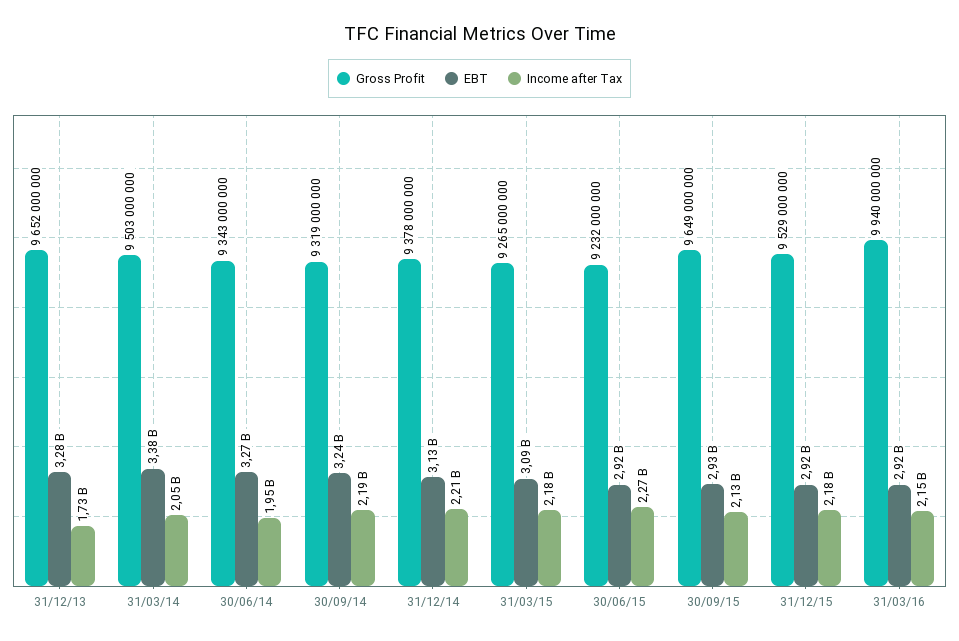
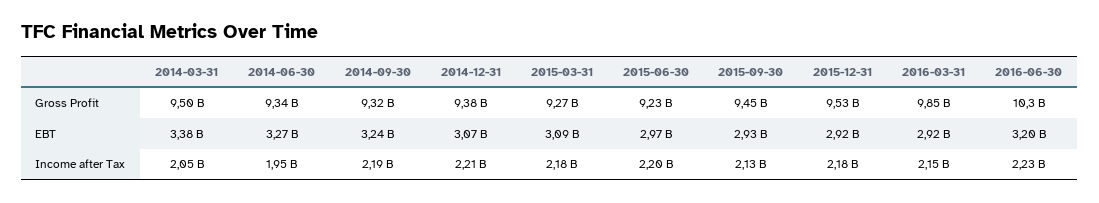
Gross Profit, 31/12/13: 9652000000 -> none
EBT, 31/12/13: 3280000000 -> none
Income after Tax, 31/12/13: 1730000000 -> none
EBT, 31/12/14: 3130000000 -> 3070000000
EBT, 30/06/15: 2920000000 -> 2970000000
Income after Tax, 30/06/15: 2270000000 -> 2200000000
Gross Profit, 30/09/15: 9649000000 -> 9450000000
Gross Profit, 31/03/16: 9940000000 -> 9850000000
Gross Profit, 2016-06-30: none -> 10300000000
EBT, 2016-06-30: none -> 3200000000
Income after Tax, 2016-06-30: none -> 2230000000

